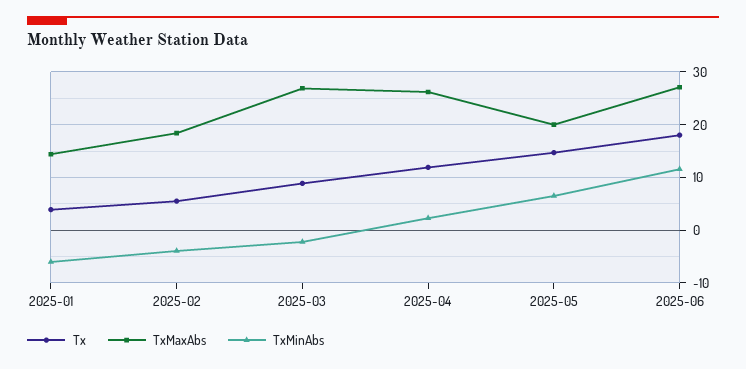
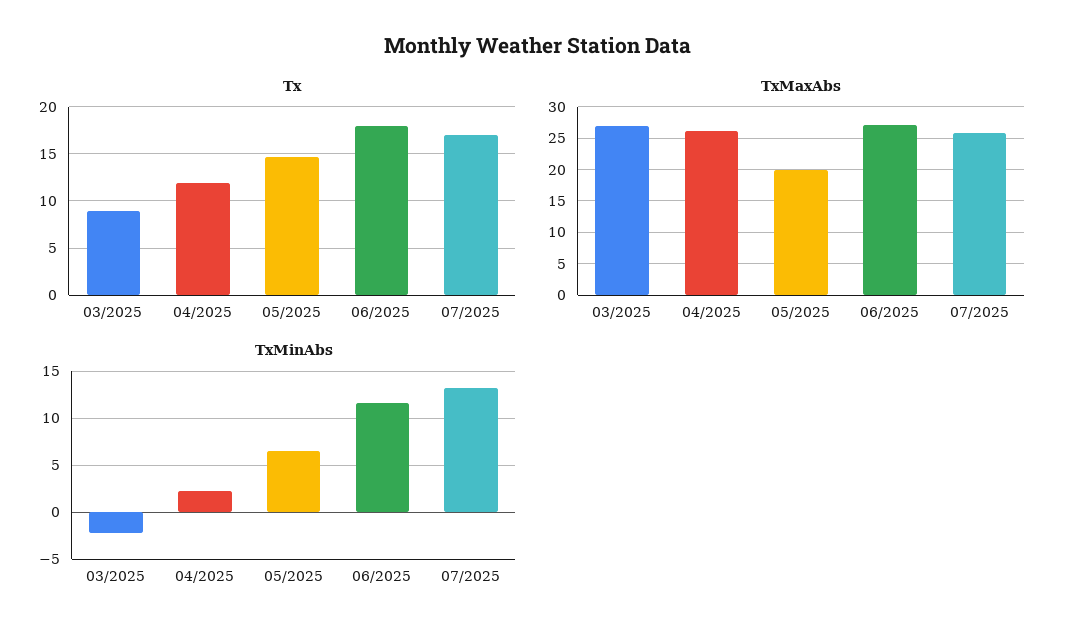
Tx, 2025-01: 4 -> none
TxMaxAbs, 2025-01: 14 -> none
TxMinAbs, 2025-01: -6 -> none
Tx, 2025-02: 6 -> none
TxMaxAbs, 2025-02: 18 -> none
TxMinAbs, 2025-02: -4 -> none
Tx, 07/2025: none -> 17
TxMaxAbs, 07/2025: none -> 26
TxMinAbs, 07/2025: none -> 13

